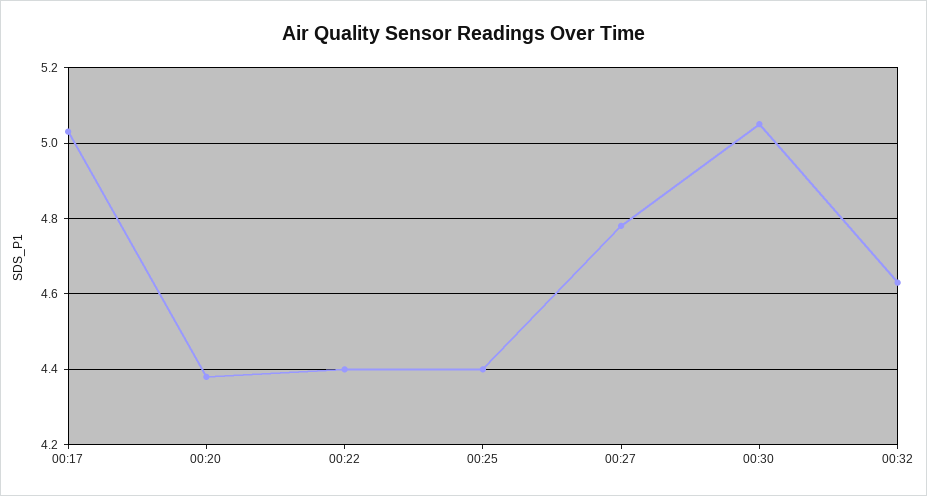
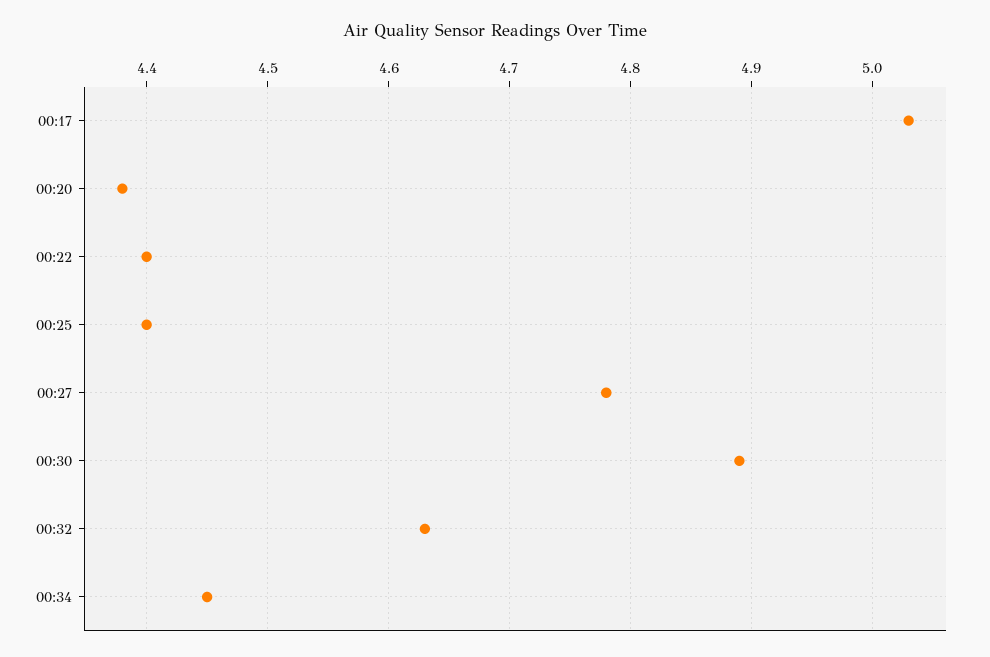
00:30: 5.05 -> 4.89
00:34: none -> 4.45

